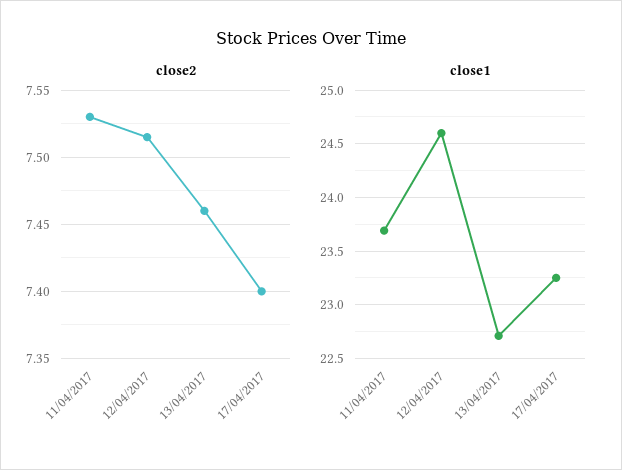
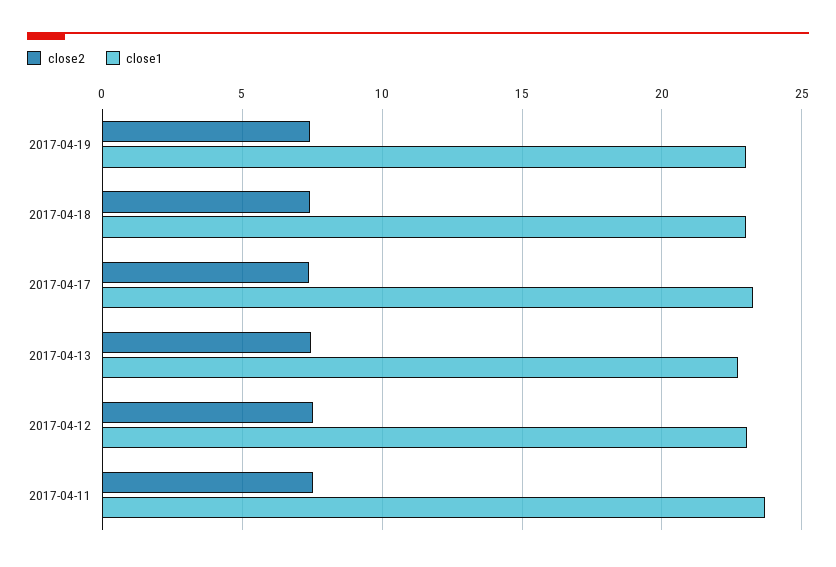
close1, 12/04/2017: 24.6 -> 23
close2, 2017-04-19: none -> 7.5
close1, 2017-04-19: none -> 23
close2, 2017-04-18: none -> 7.5
close1, 2017-04-18: none -> 23

